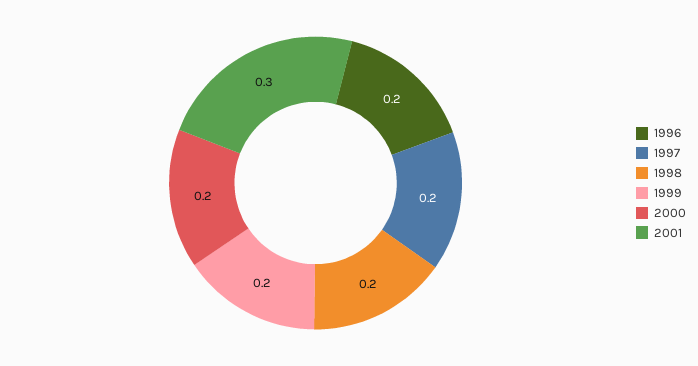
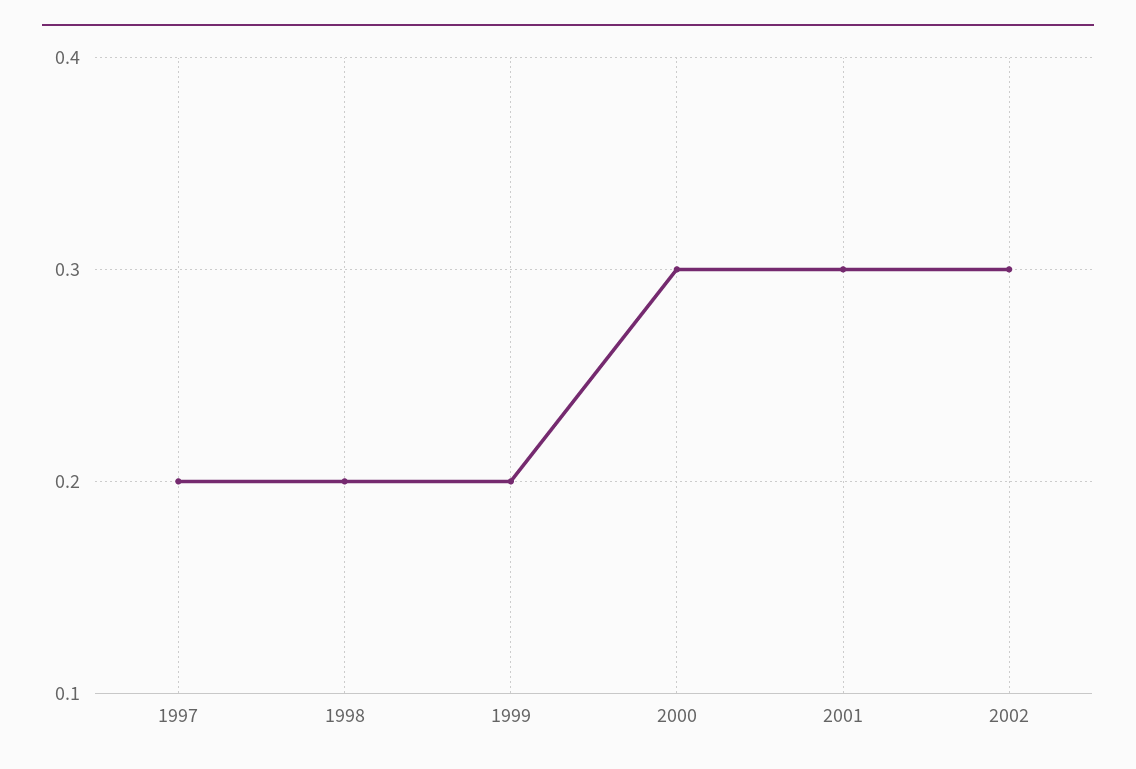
1996: 0.2 -> none
2000: 0.2 -> 0.3
2002: none -> 0.3

